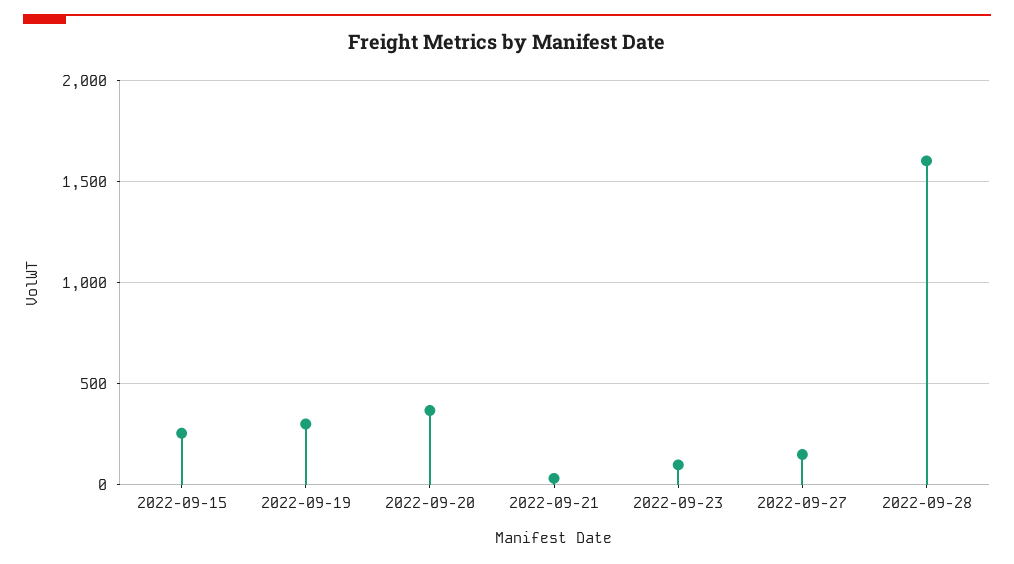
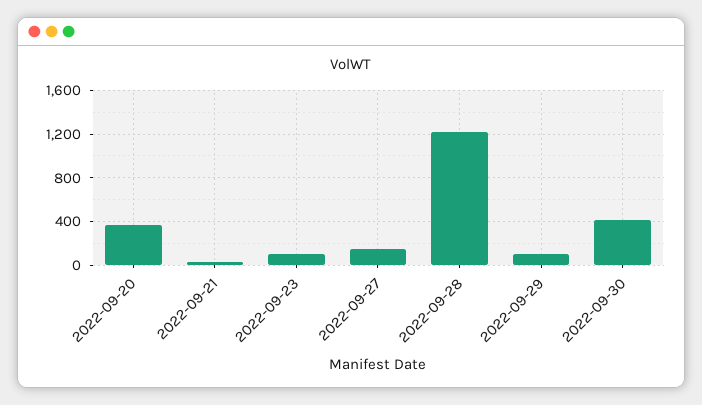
2022-09-15: 250 -> none
2022-09-19: 300 -> none
2022-09-28: 1600 -> 1200
2022-09-29: none -> 100
2022-09-30: none -> 400

